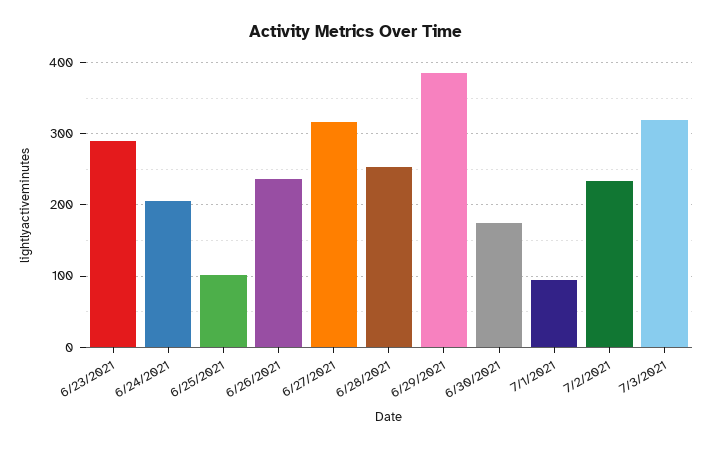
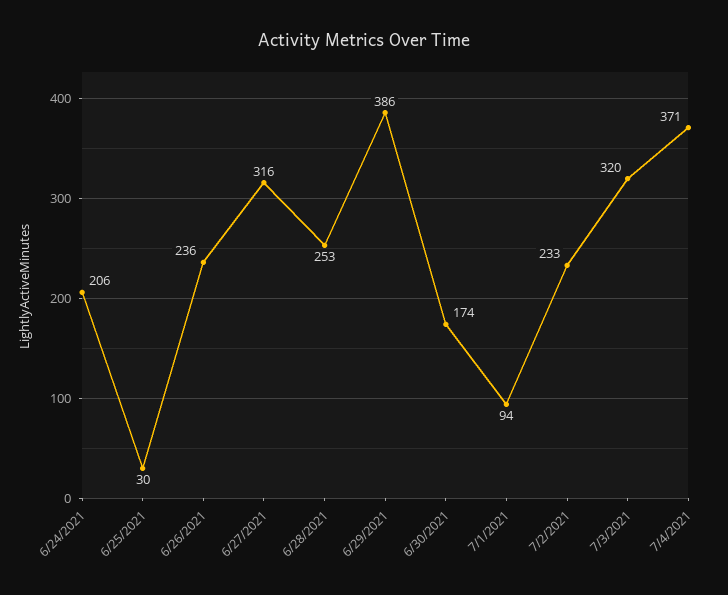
6/23/2021: 290 -> none
6/25/2021: 100 -> 30
7/4/2021: none -> 371

